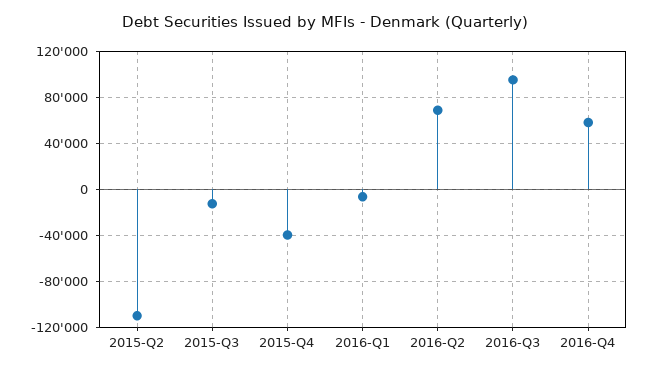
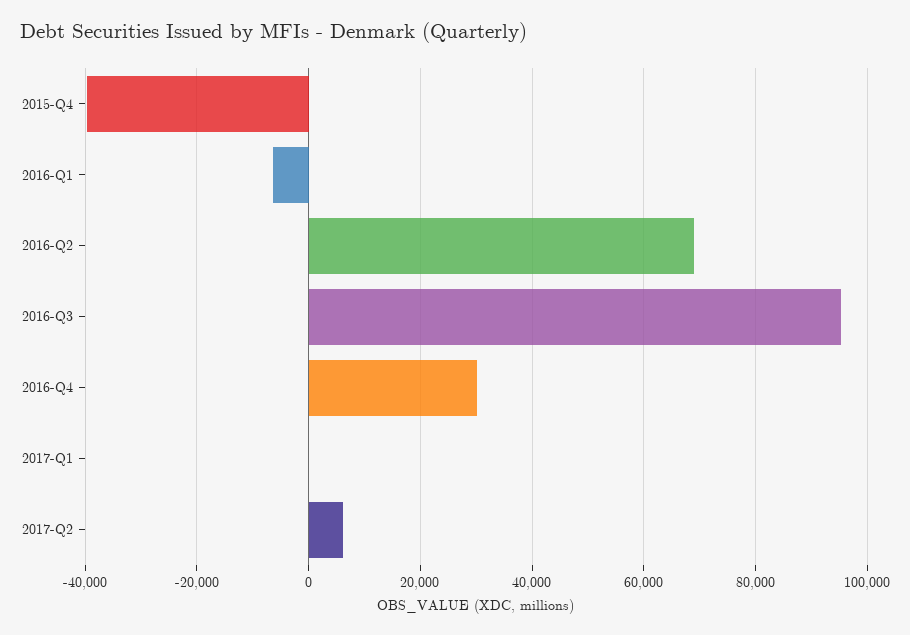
2015-Q2: -110000 -> none
2015-Q3: -10000 -> none
2016-Q4: 60000 -> 30000
2017-Q1: none -> 0
2017-Q2: none -> 6000

